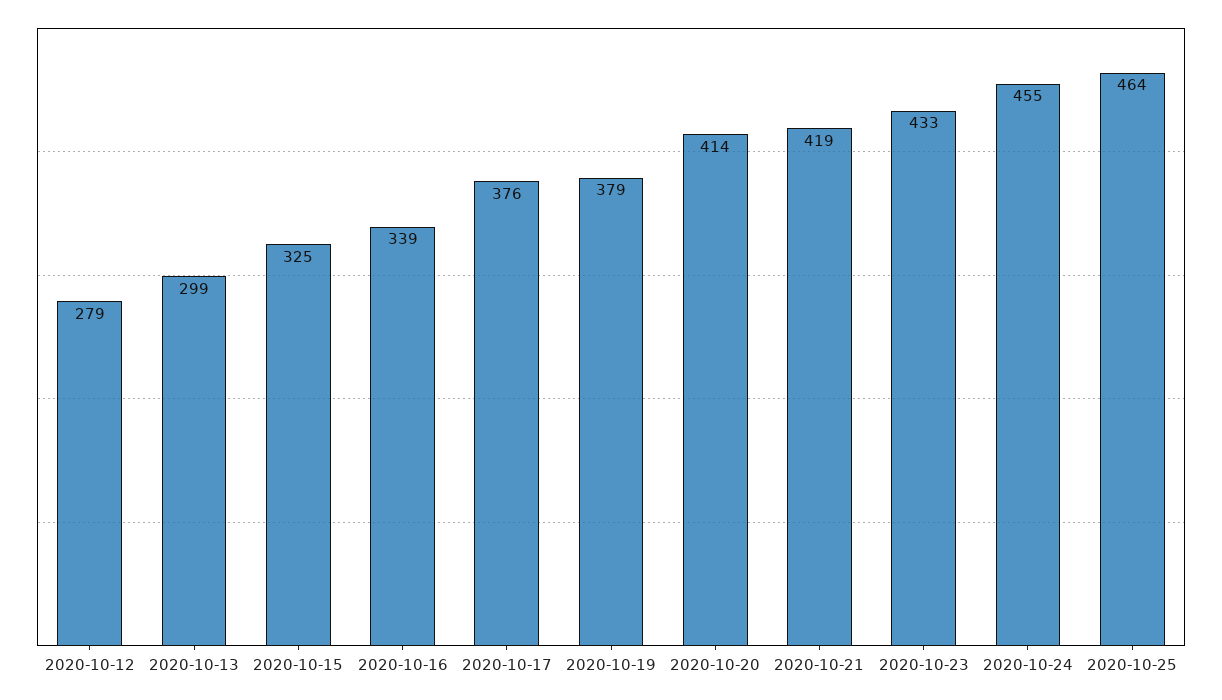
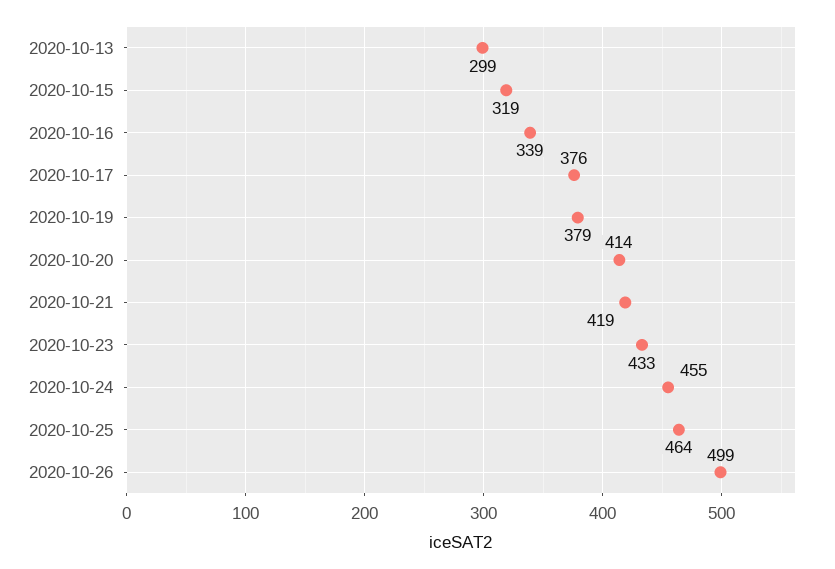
2020-10-12: 279 -> none
2020-10-15: 325 -> 319
2020-10-26: none -> 499

